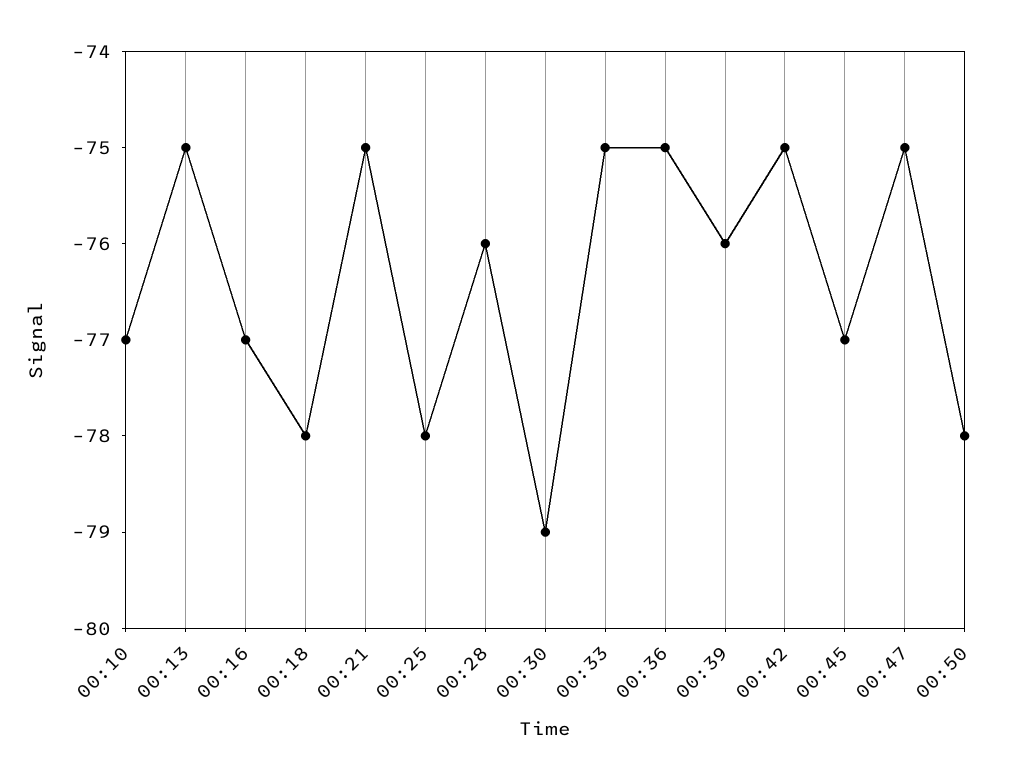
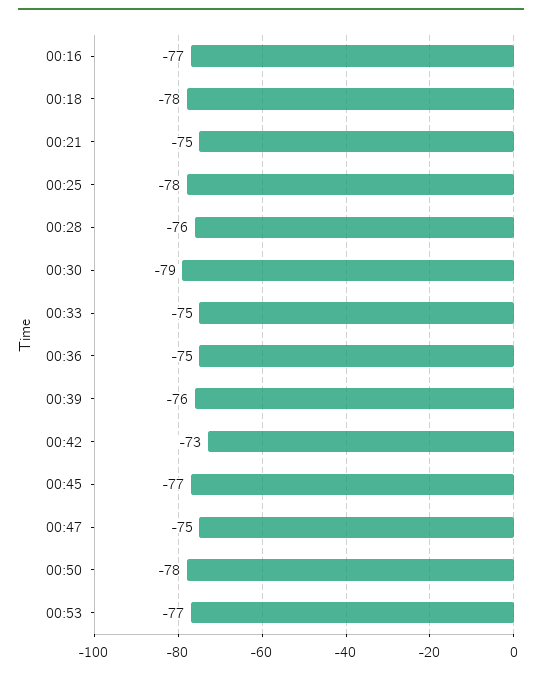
00:10: -77 -> none
00:13: -75 -> none
00:42: -75 -> -73
00:53: none -> -77

